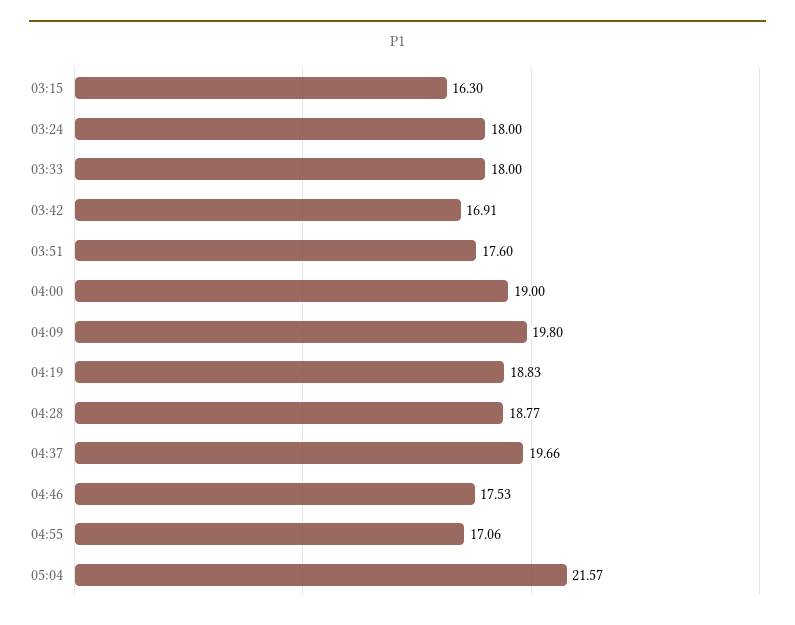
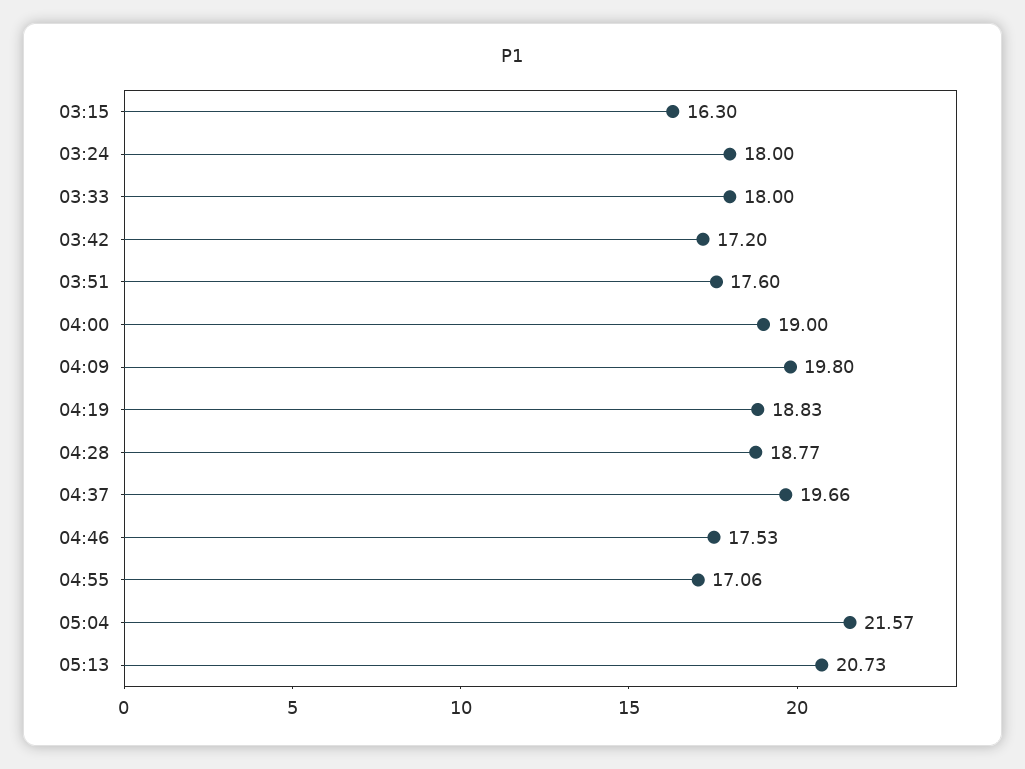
03:42: 16.91 -> 17.2
05:13: none -> 20.73

